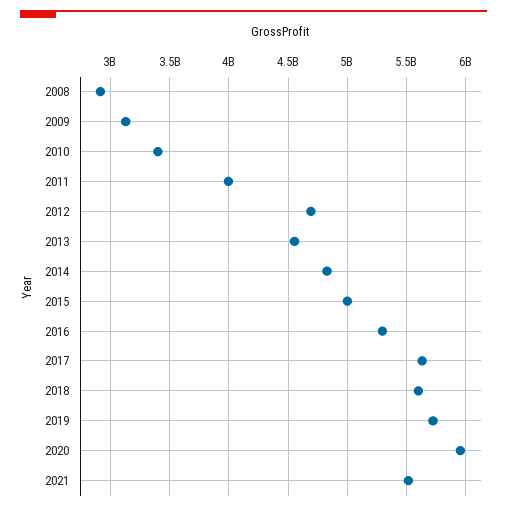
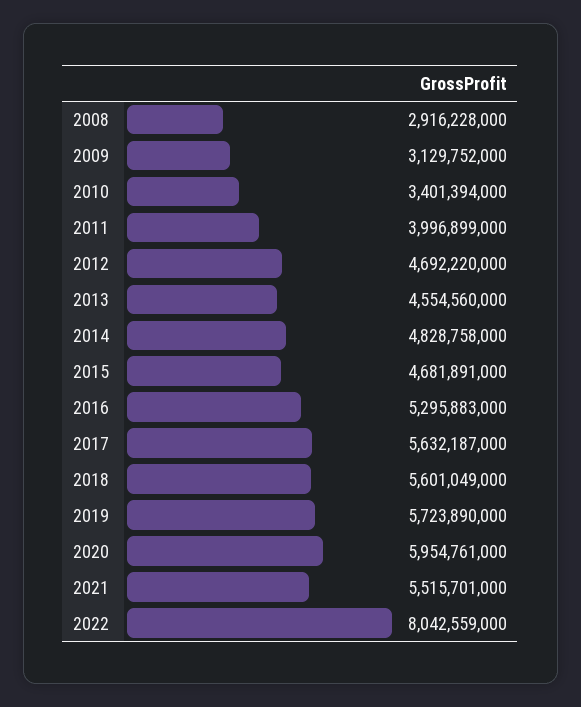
2015: 5000000000 -> 4681891000
2022: none -> 8042559000

